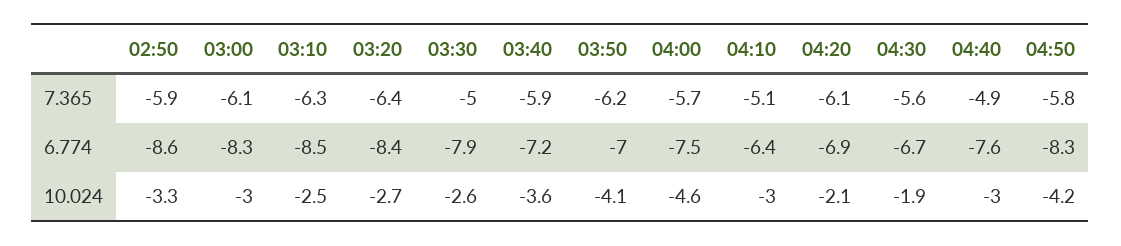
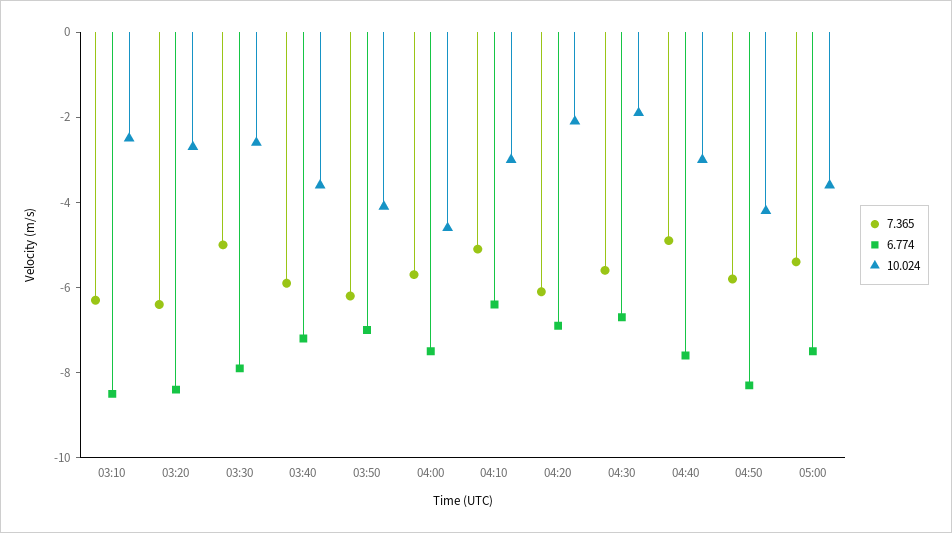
7.365, 02:50: -5.9 -> none
7.365, 03:00: -6.1 -> none
6.774, 02:50: -8.6 -> none
6.774, 03:00: -8.3 -> none
10.024, 02:50: -3.3 -> none
10.024, 03:00: -3 -> none
7.365, 05:00: none -> -5.5
6.774, 05:00: none -> -7.5
10.024, 05:00: none -> -3.5

